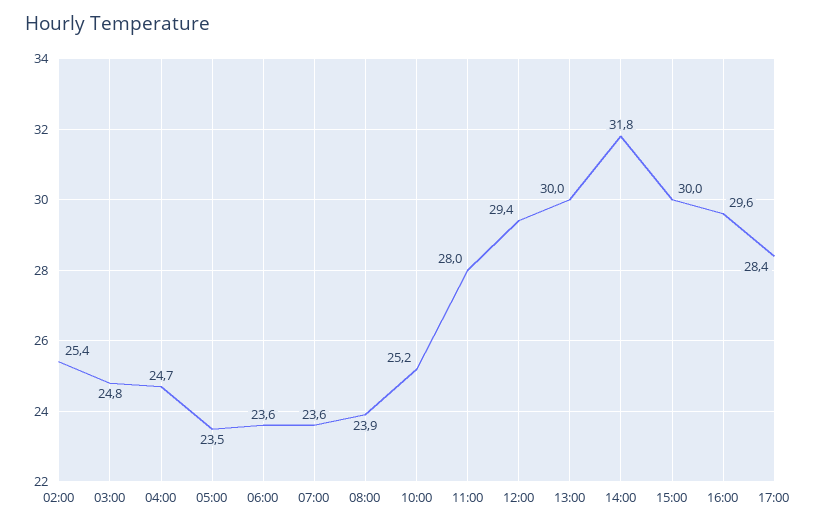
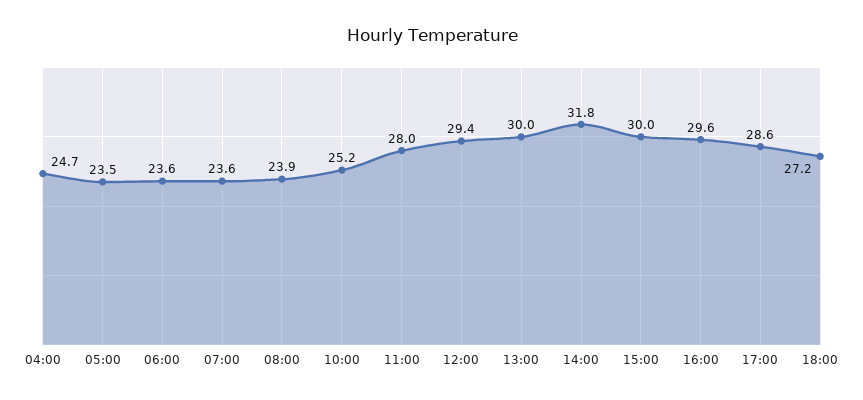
02:00: 25.4 -> none
03:00: 24.8 -> none
17:00: 28.4 -> 28.6
18:00: none -> 27.2

